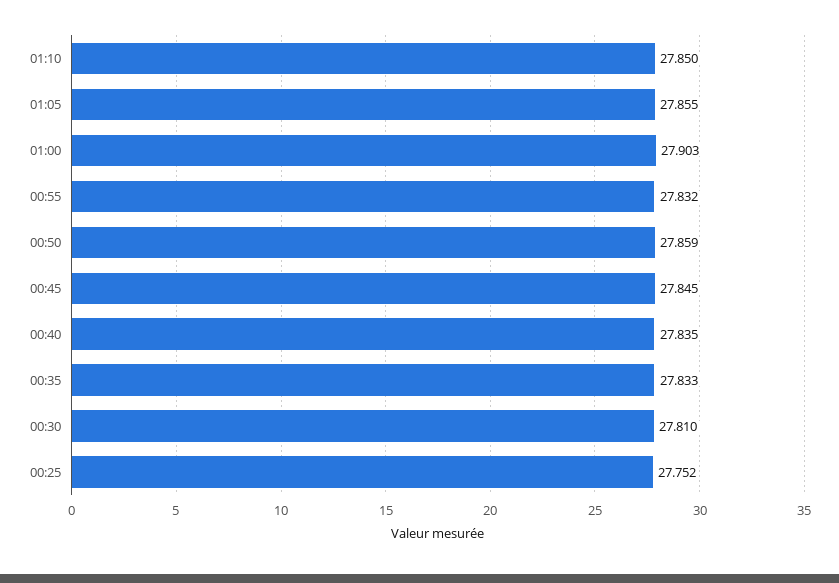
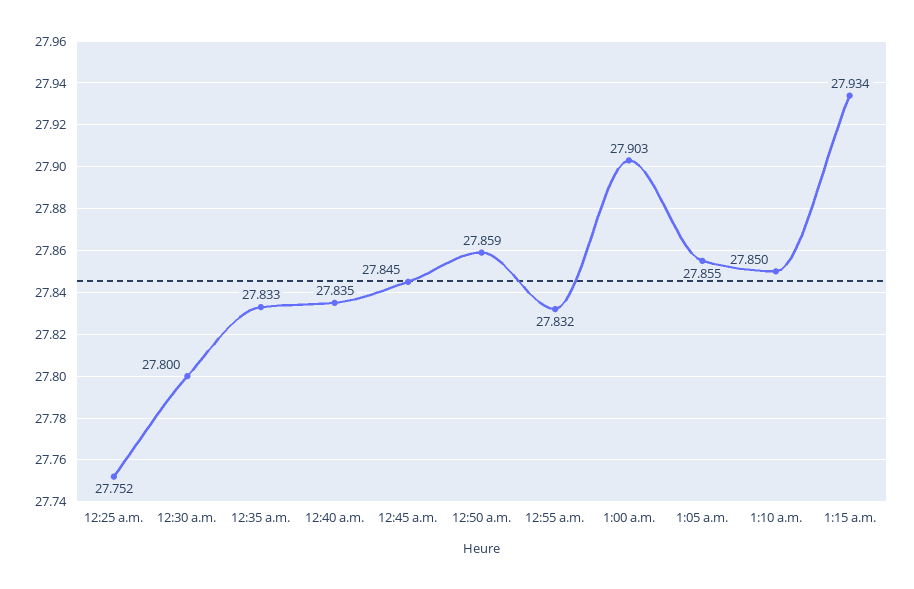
00:30: 27.81 -> 27.8
1:15 a.m.: none -> 27.934

